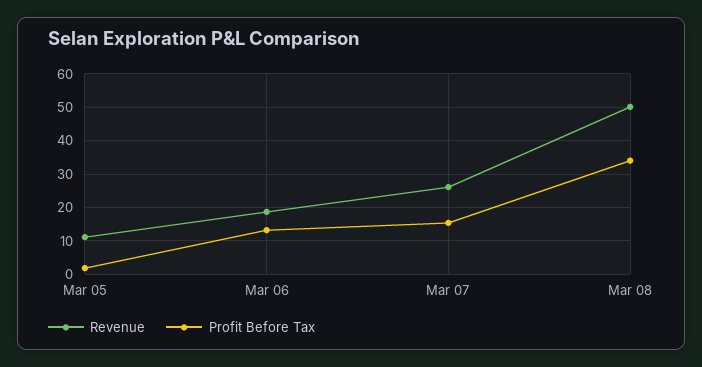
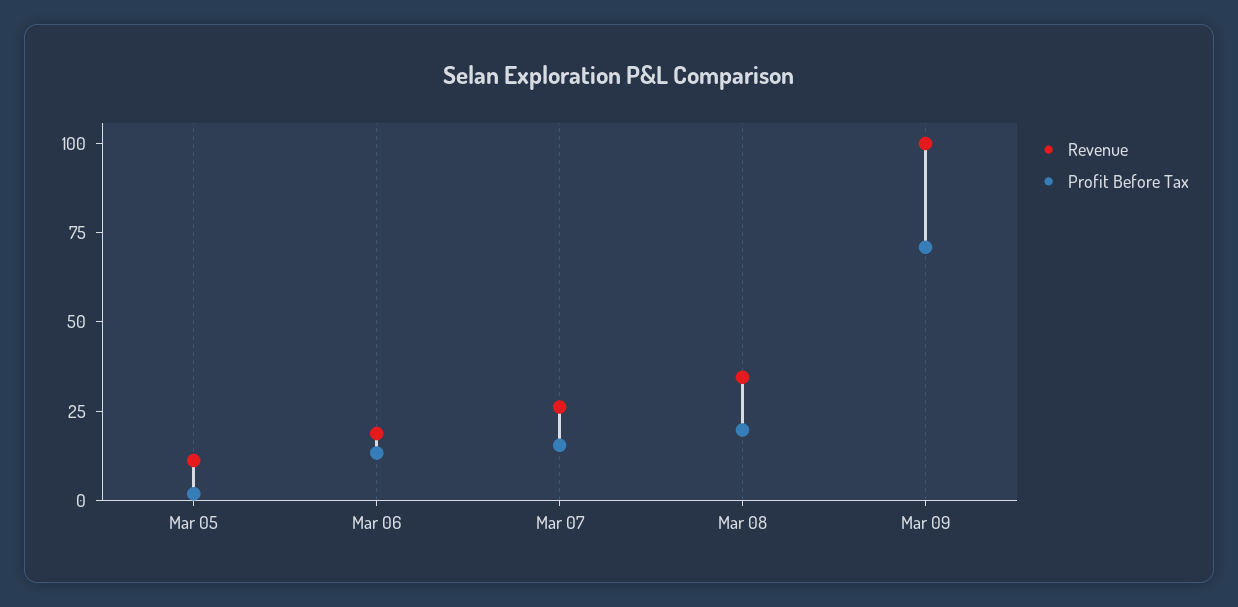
Revenue, Mar 08: 50 -> 35
Profit Before Tax, Mar 08: 34 -> 20
Revenue, Mar 09: none -> 100
Profit Before Tax, Mar 09: none -> 70

